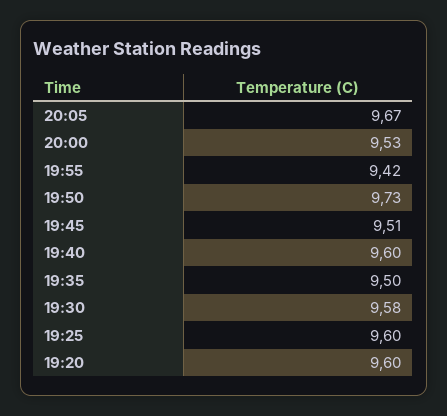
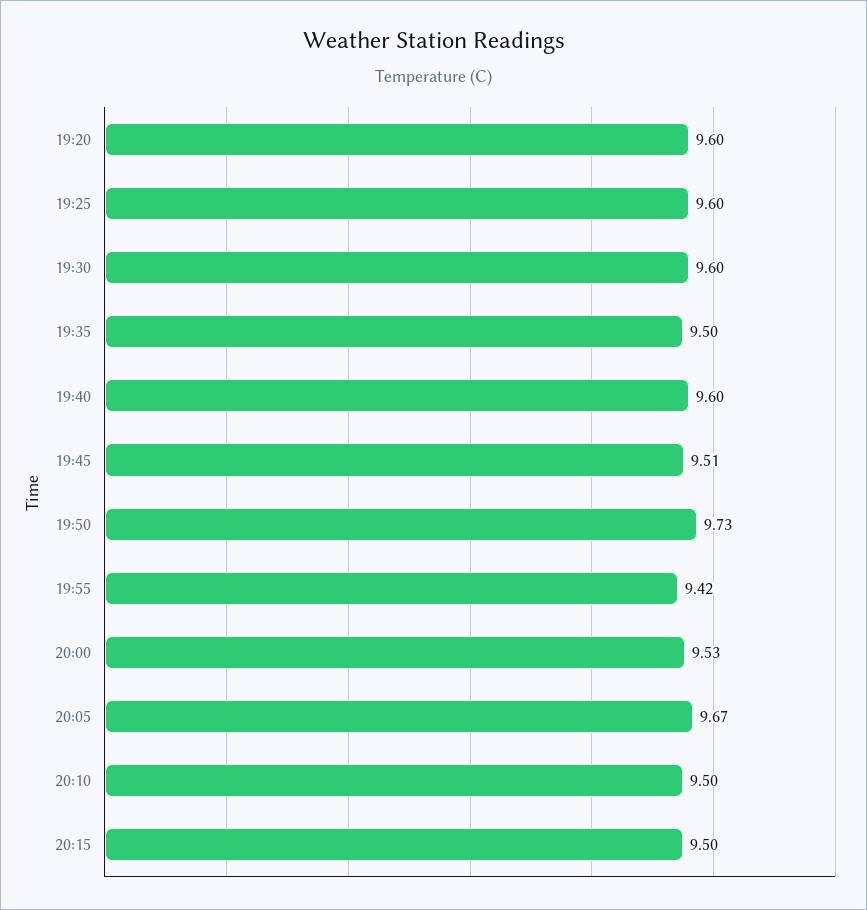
19:30: 9.58 -> 9.6
20:10: none -> 9.5
20:15: none -> 9.5

